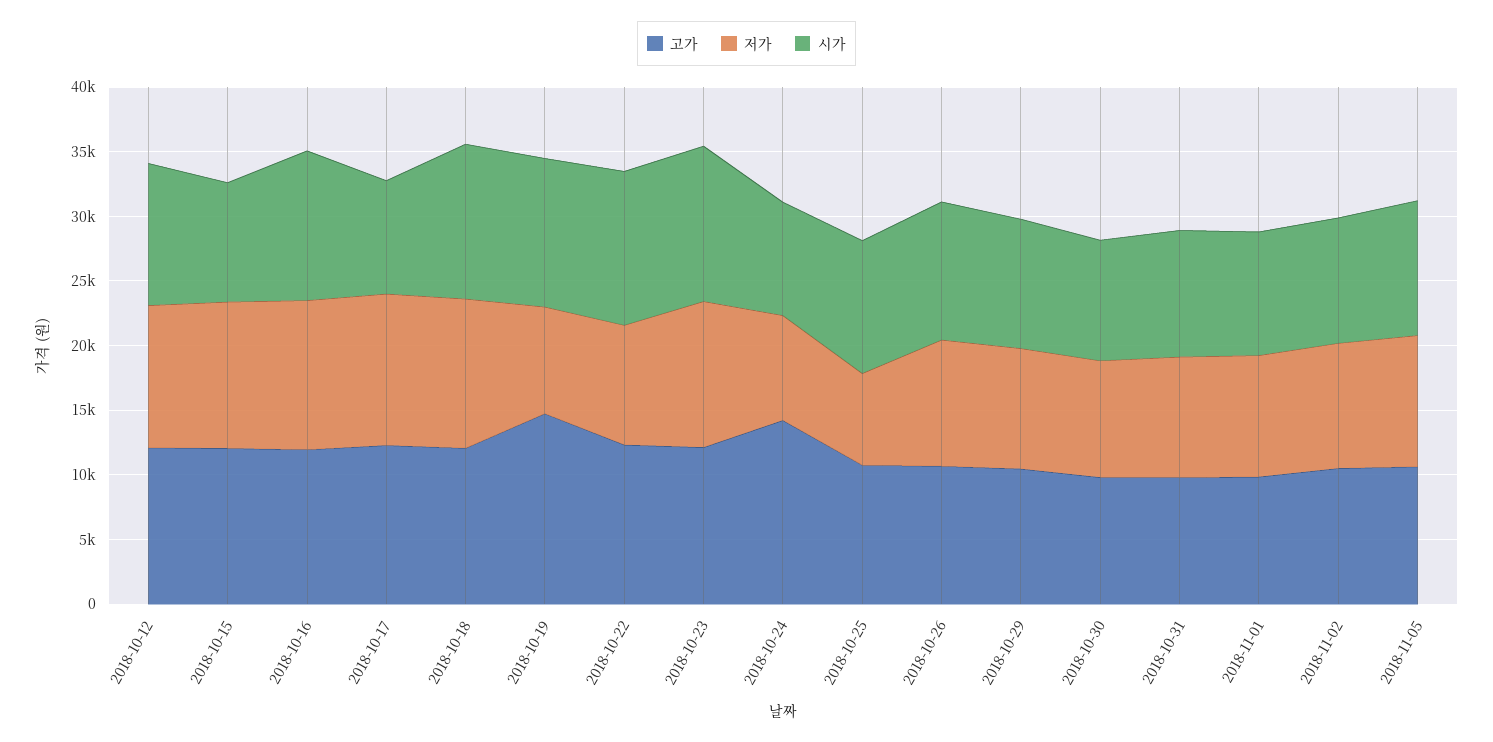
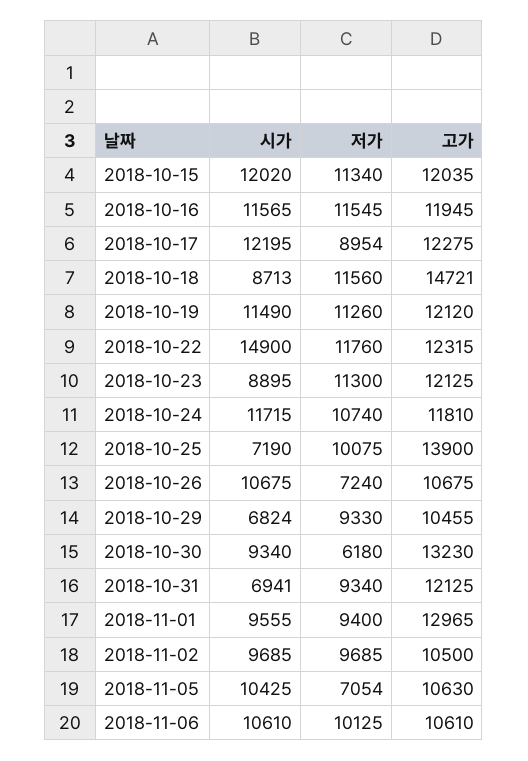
고가, 2018-10-12: 12000 -> none
저가, 2018-10-12: 11000 -> none
시가, 2018-10-12: 11000 -> none
시가, 2018-10-15: 9000 -> 12020
저가, 2018-10-17: 12000 -> 8954
시가, 2018-10-17: 9000 -> 12195
고가, 2018-10-18: 12000 -> 14721
시가, 2018-10-18: 12000 -> 8713
고가, 2018-10-19: 15000 -> 12120
저가, 2018-10-19: 8000 -> 11260
저가, 2018-10-22: 9000 -> 11760
시가, 2018-10-22: 12000 -> 14900
시가, 2018-10-23: 12000 -> 8895
고가, 2018-10-24: 14000 -> 11810
저가, 2018-10-24: 8000 -> 10740
시가, 2018-10-24: 9000 -> 11715
고가, 2018-10-25: 11000 -> 13900
저가, 2018-10-25: 7000 -> 10075
시가, 2018-10-25: 10000 -> 7190
저가, 2018-10-26: 10000 -> 7240
시가, 2018-10-29: 10000 -> 6824
고가, 2018-10-30: 10000 -> 13230
저가, 2018-10-30: 9000 -> 6180
고가, 2018-10-31: 10000 -> 12125
시가, 2018-10-31: 10000 -> 6941
고가, 2018-11-01: 10000 -> 12965
저가, 2018-11-05: 10000 -> 7054
시가, 2018-11-06: none -> 10610
저가, 2018-11-06: none -> 10125
고가, 2018-11-06: none -> 10610

